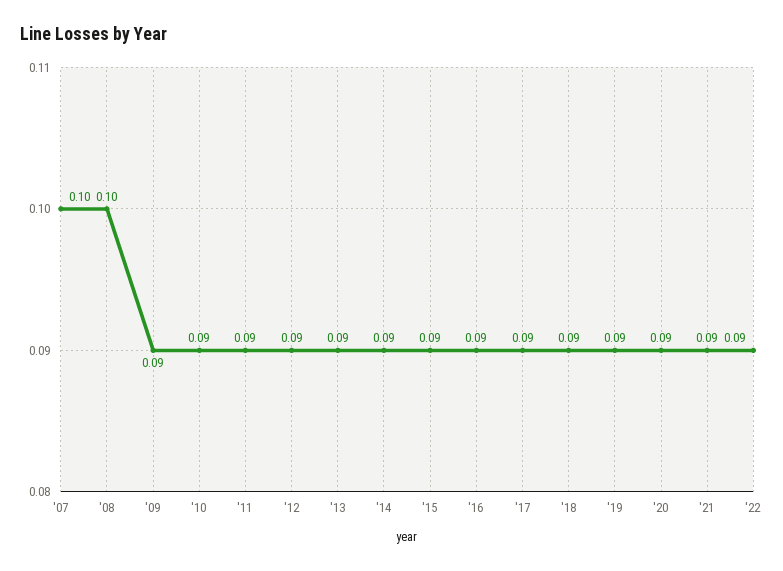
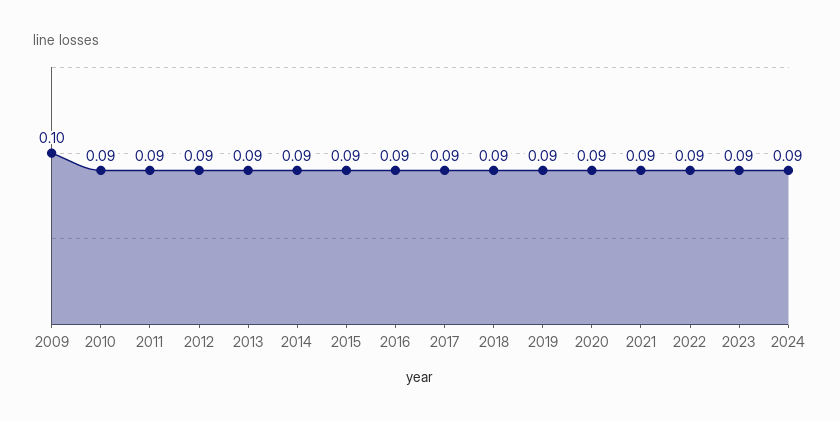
'07: 0.1 -> none
'08: 0.1 -> none
'09: 0.09 -> 0.1
2023: none -> 0.09
2024: none -> 0.09

